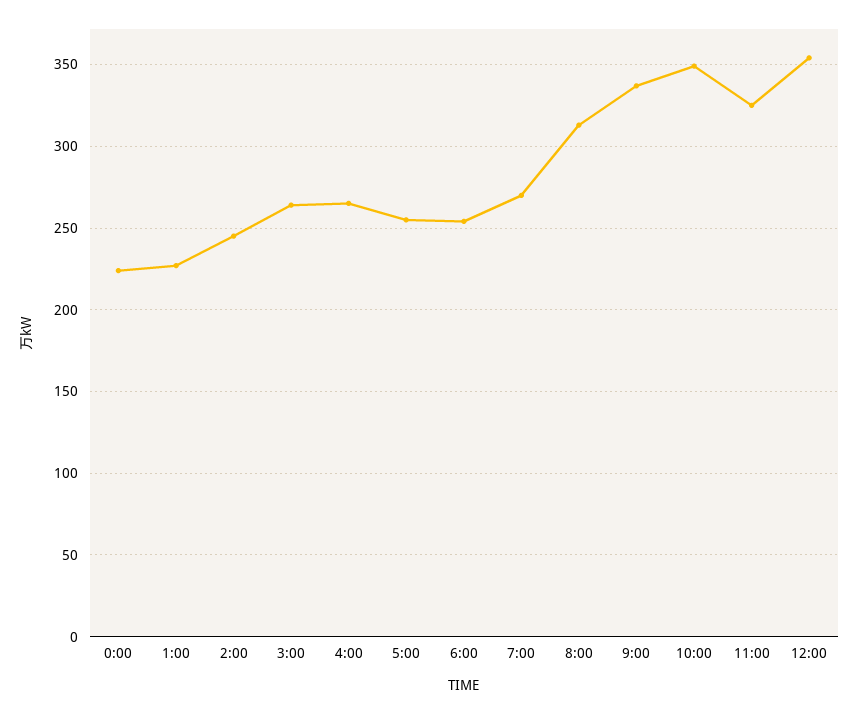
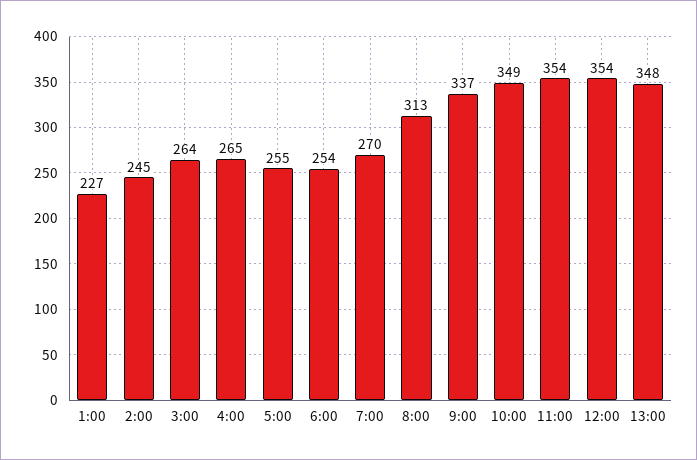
0:00: 225 -> none
11:00: 325 -> 354
13:00: none -> 348

